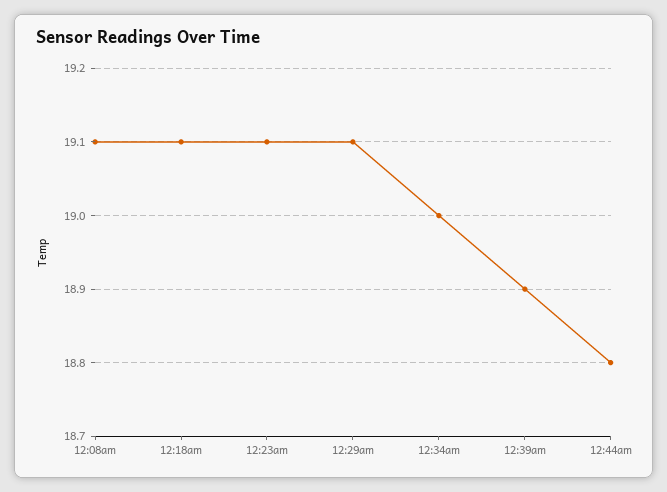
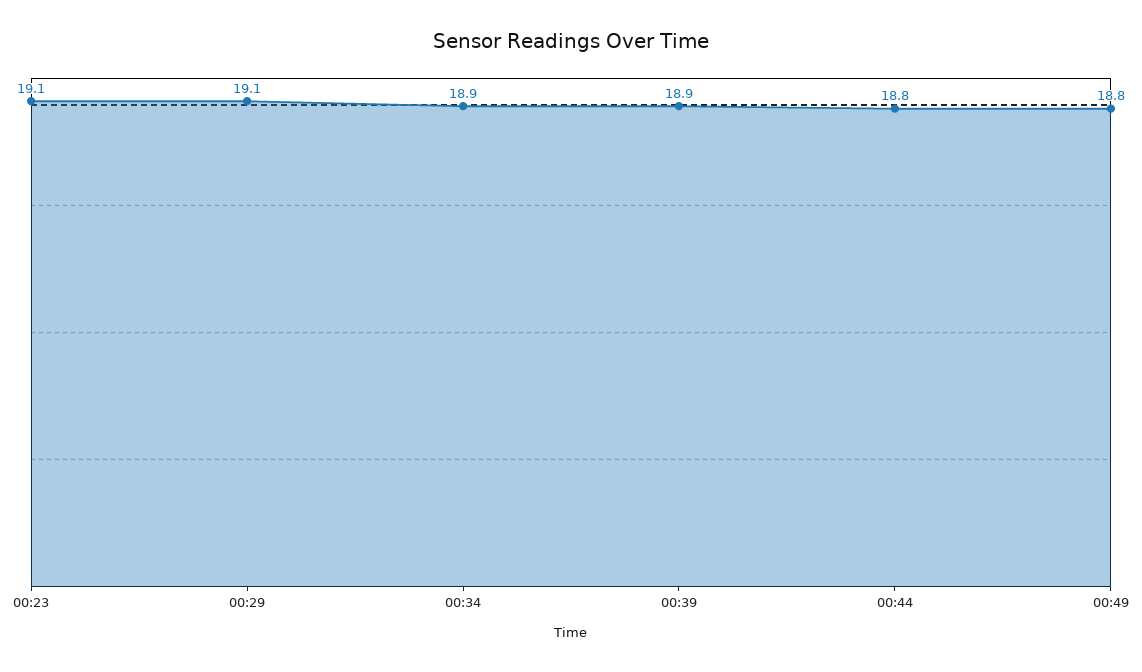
12:08am: 19.1 -> none
12:18am: 19.1 -> none
12:34am: 19 -> 18.9
00:49: none -> 18.8

